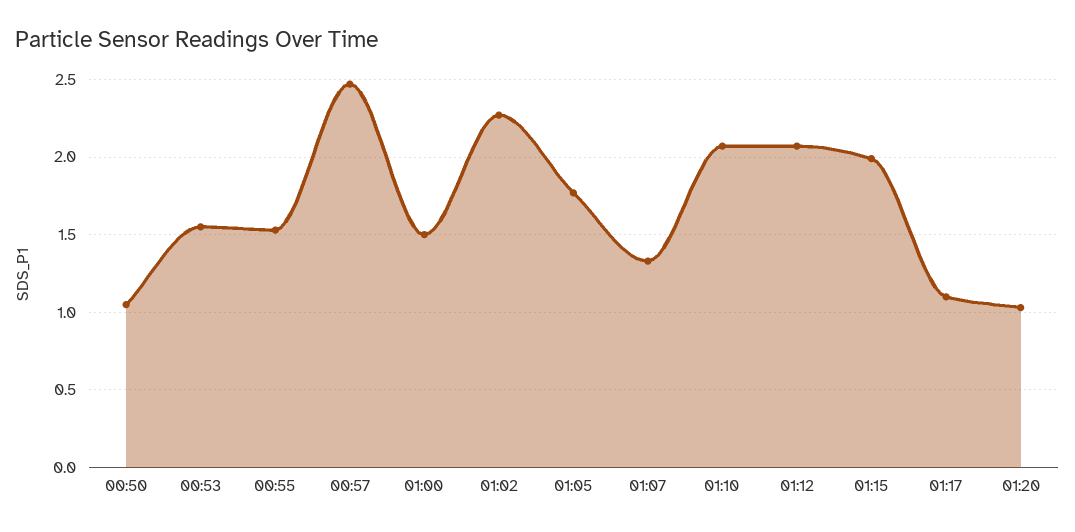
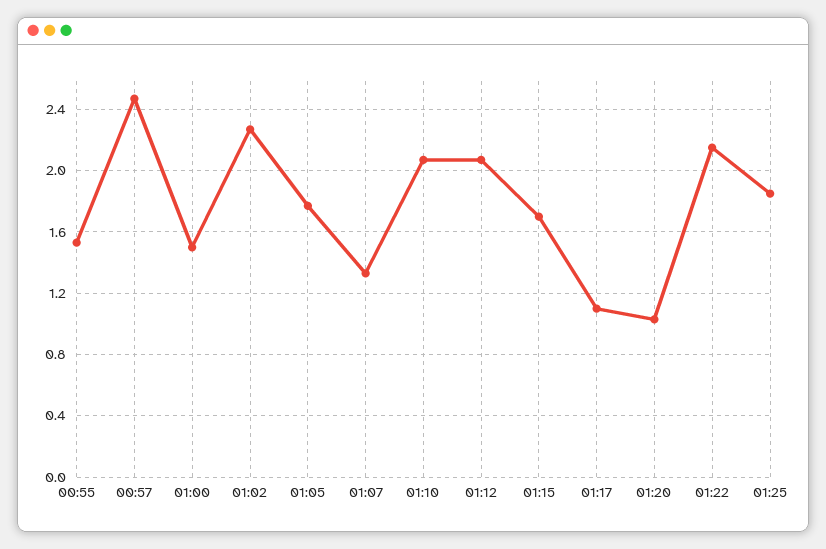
00:50: 1.05 -> none
00:53: 1.55 -> none
01:15: 2 -> 1.7
01:22: none -> 2.15
01:25: none -> 1.85

